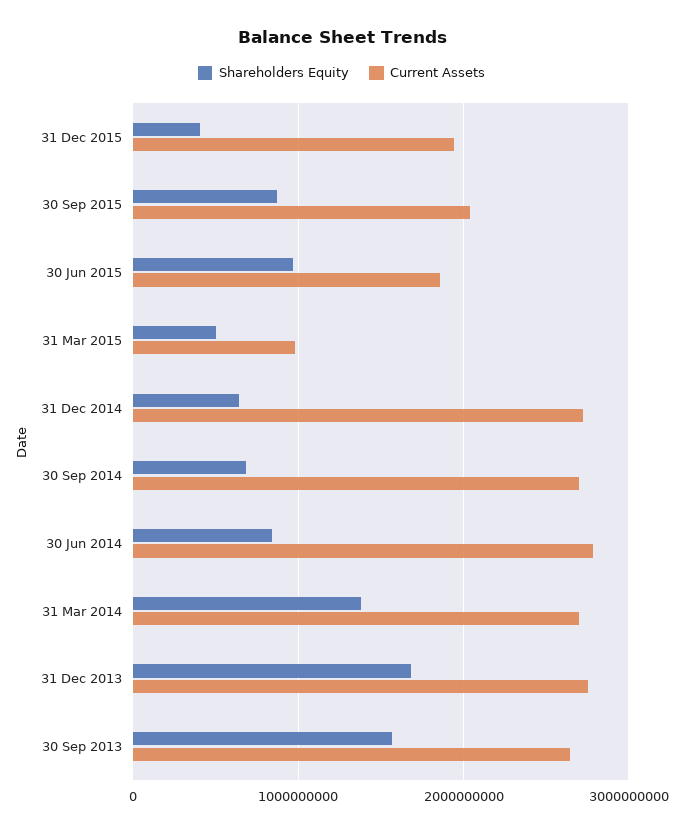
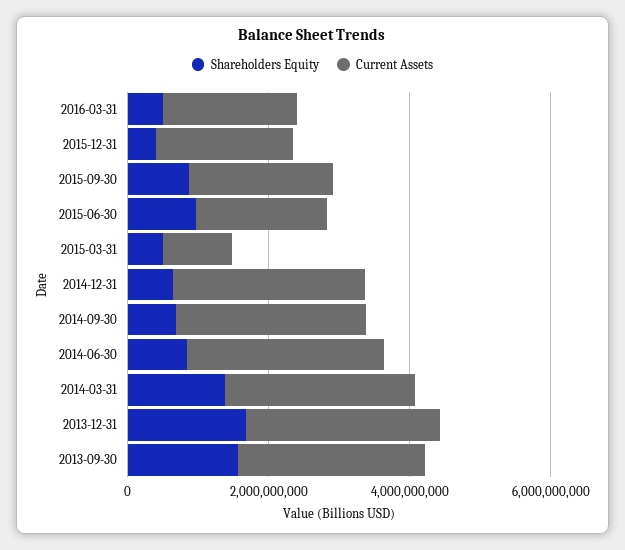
Shareholders Equity, 2016-03-31: none -> 500000000
Current Assets, 2016-03-31: none -> 2000000000

